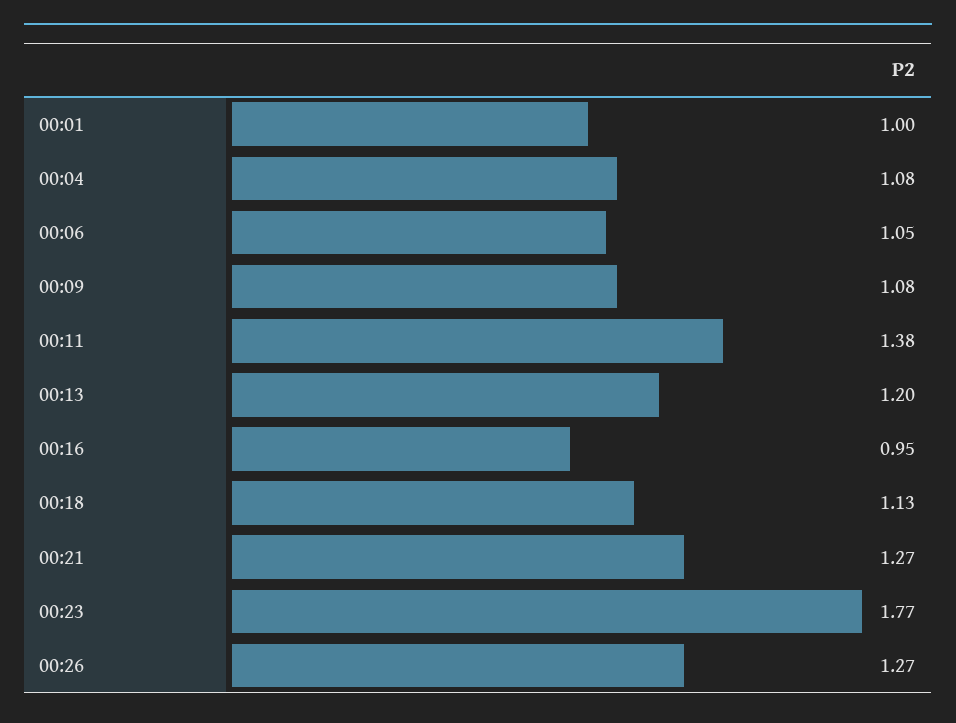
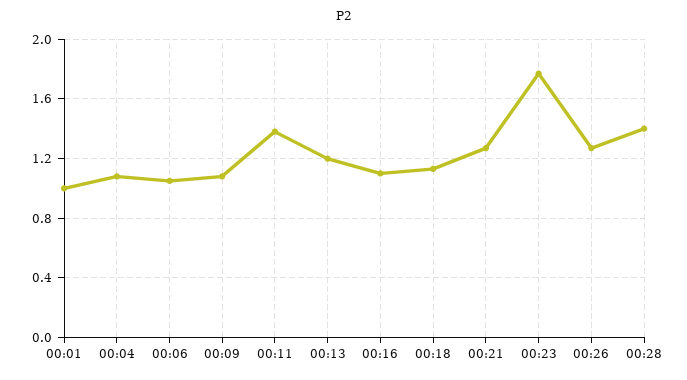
00:16: 0.95 -> 1.1
00:28: none -> 1.4

